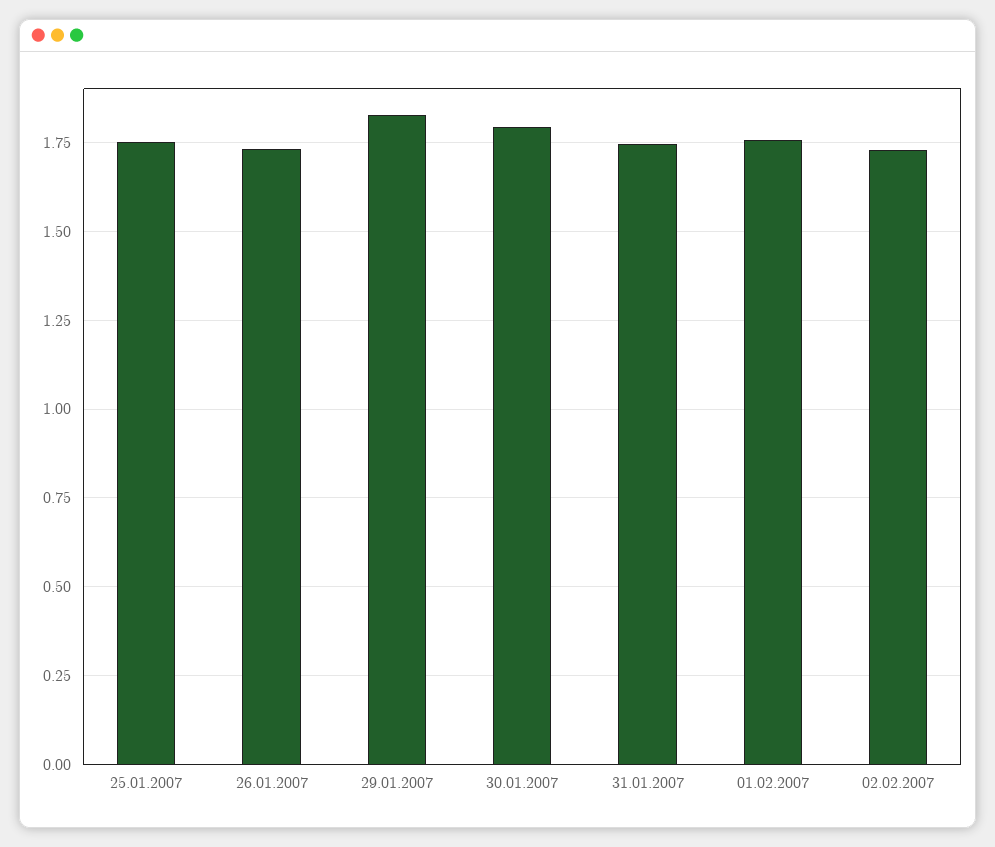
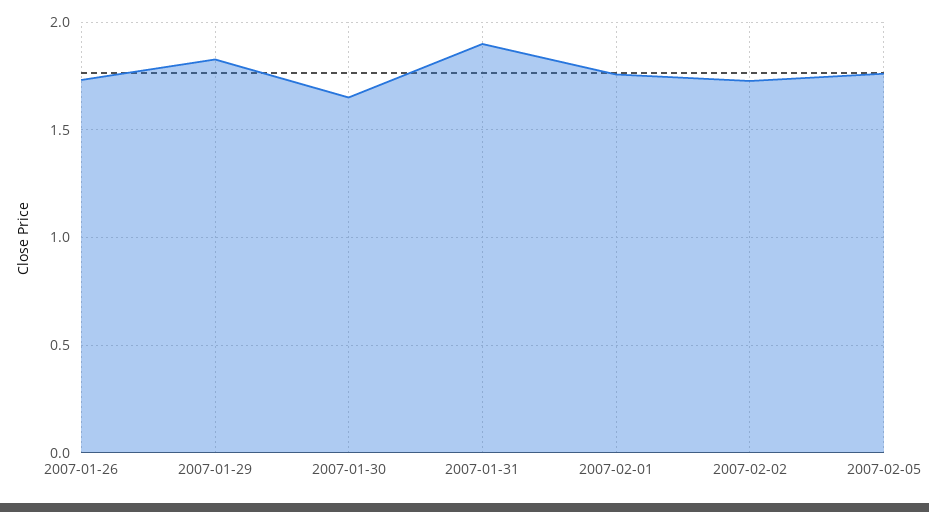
25.01.2007: 1.75 -> none
30.01.2007: 1.8 -> 1.65
31.01.2007: 1.75 -> 1.9
2007-02-05: none -> 1.75

